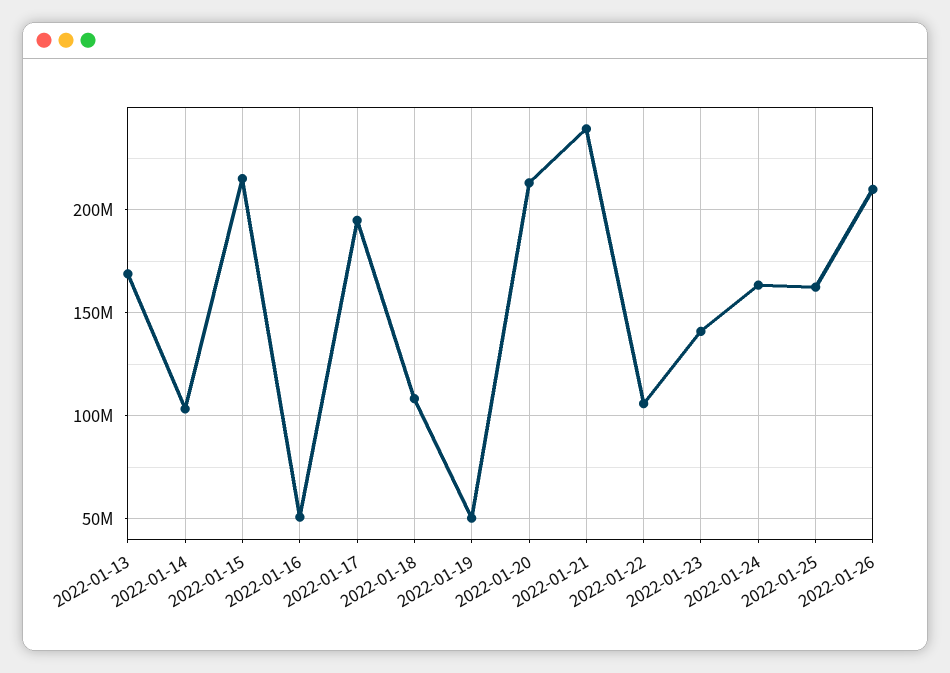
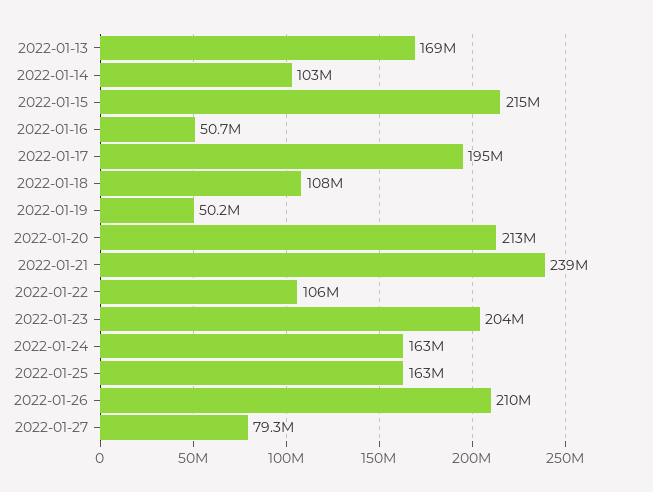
2022-01-23: 140000000 -> 204000000
2022-01-27: none -> 79300000

